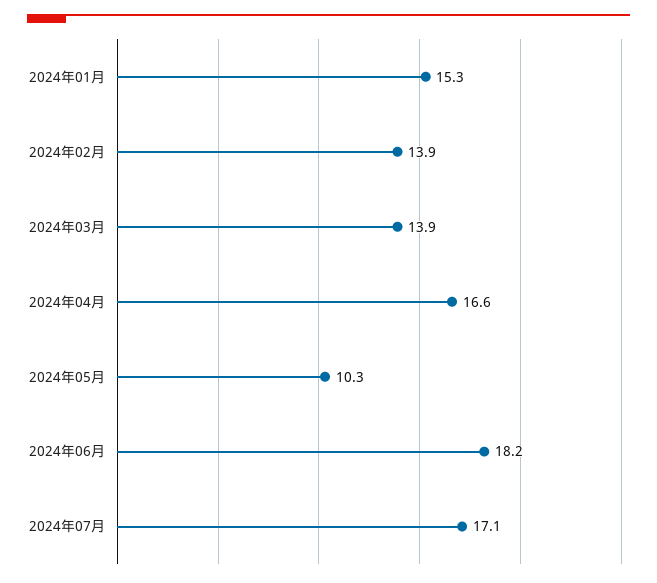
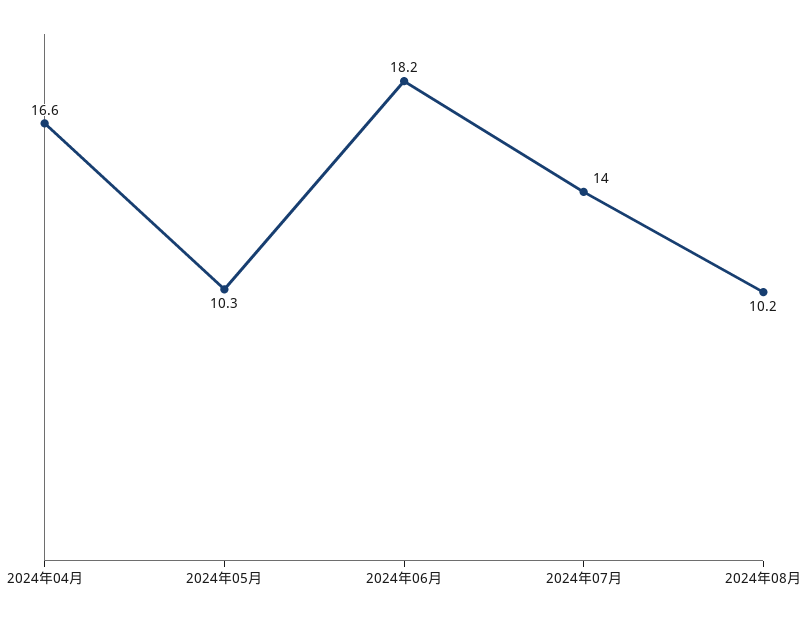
2024年01月: 15.3 -> none
2024年02月: 13.9 -> none
2024年03月: 13.9 -> none
2024年07月: 17.1 -> 14
2024年08月: none -> 10.2

